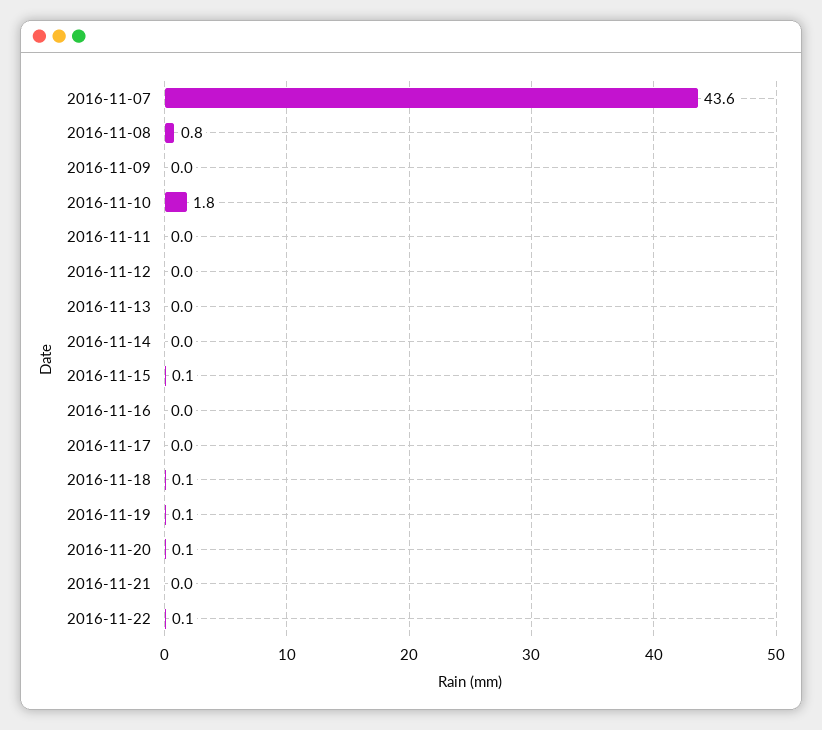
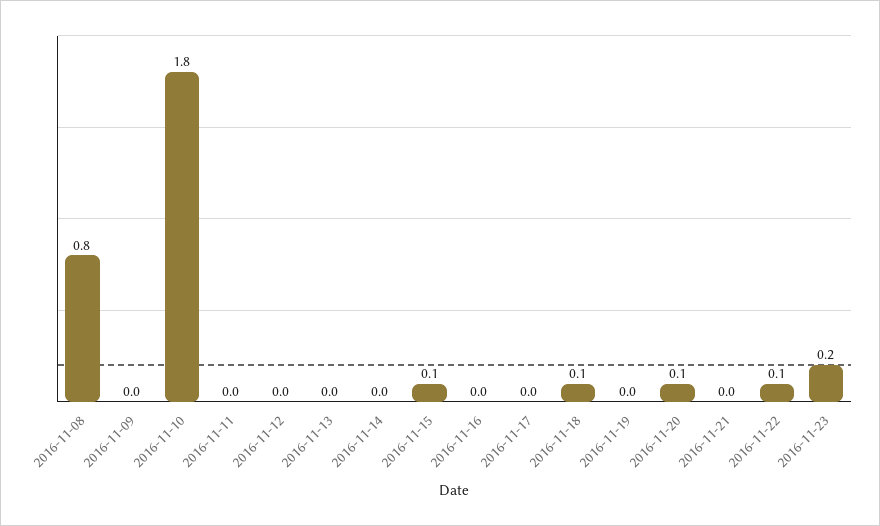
2016-11-07: 43.6 -> none
2016-11-19: 0.1 -> 0
2016-11-23: none -> 0.2

